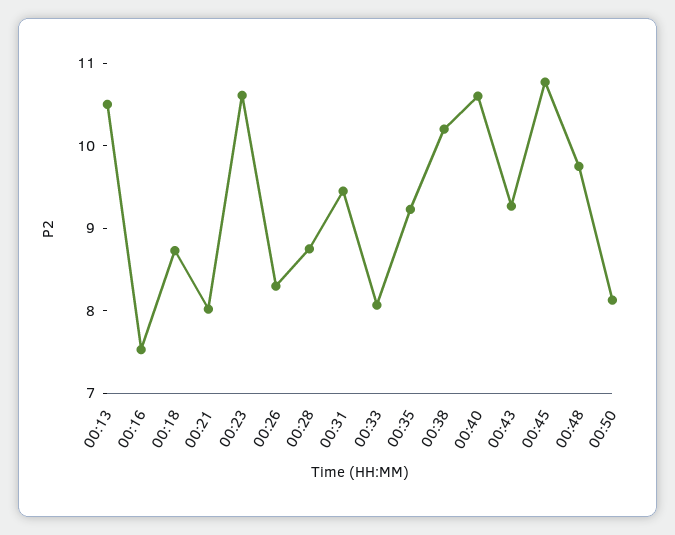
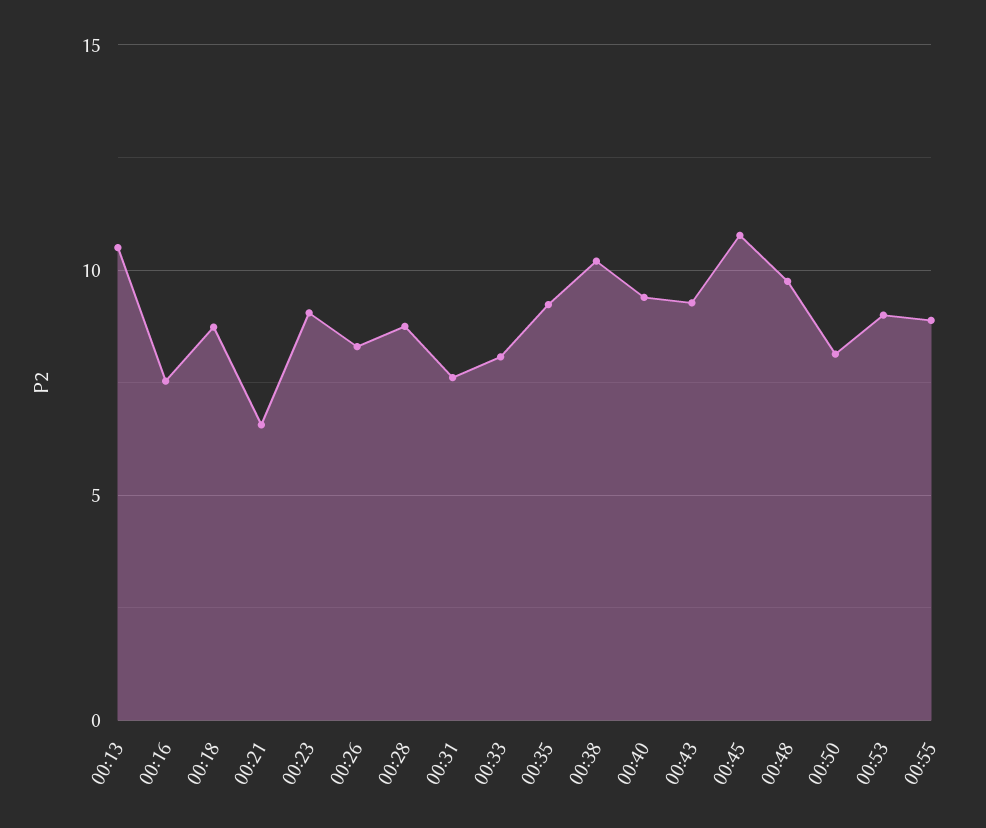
00:21: 8 -> 6.5
00:23: 10.6 -> 9
00:31: 9.4 -> 7.5
00:40: 10.6 -> 9.5
00:53: none -> 9
00:55: none -> 9

